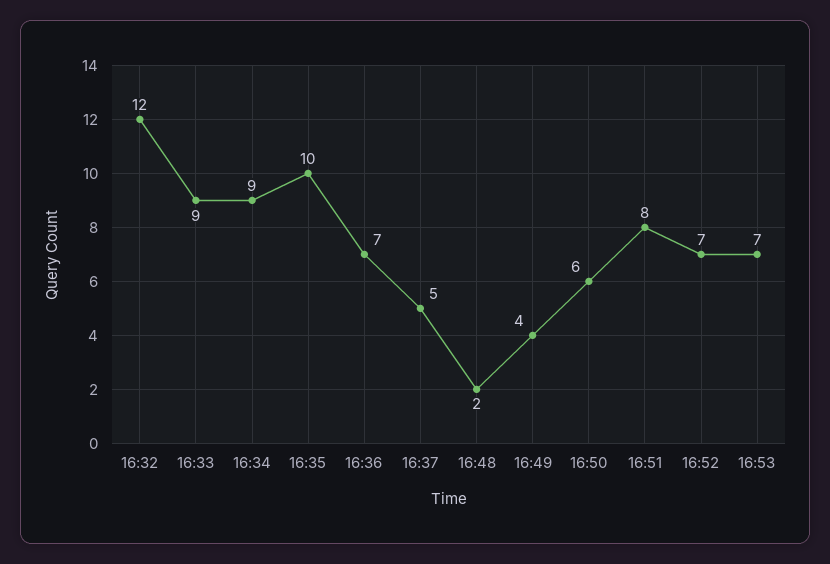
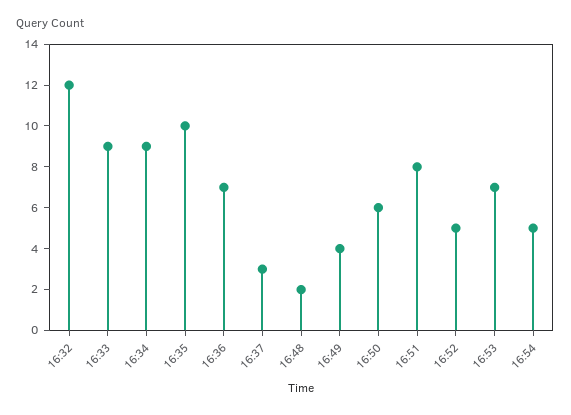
16:37: 5 -> 3
16:52: 7 -> 5
16:54: none -> 5

